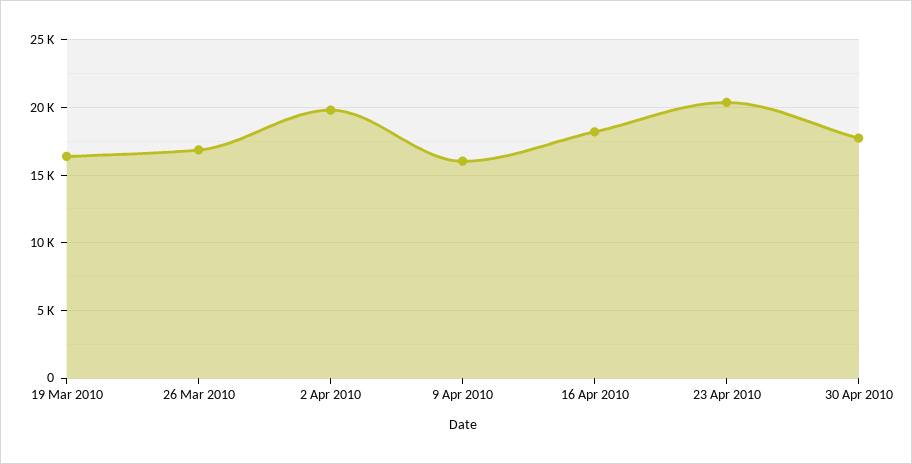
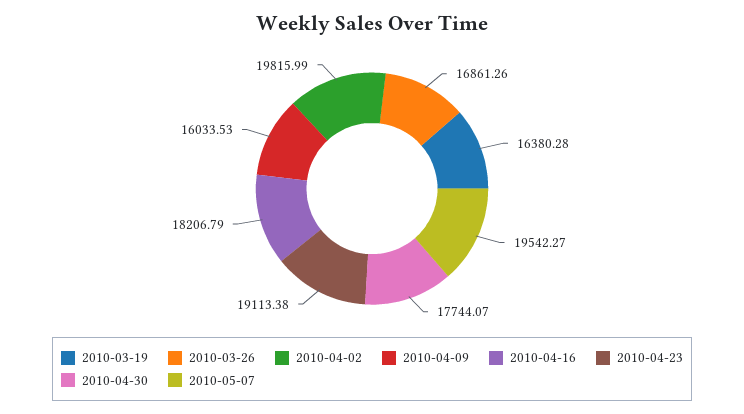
23 Apr 2010: 20500 -> 19113.38
2010-05-07: none -> 19542.27

